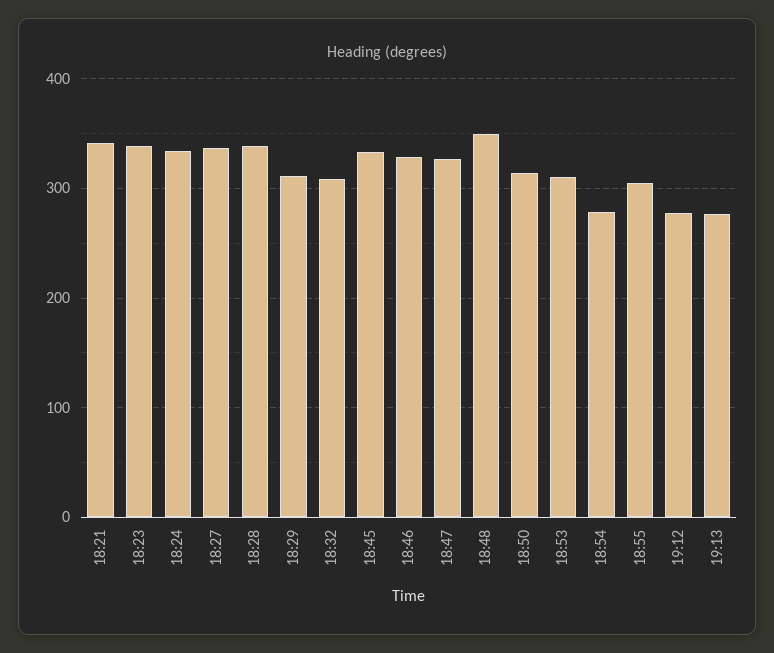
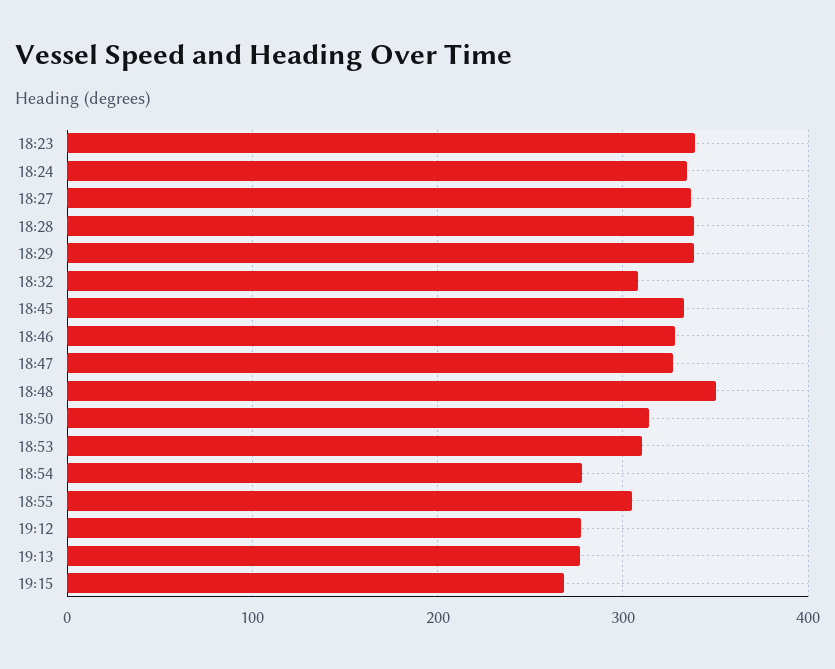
18:21: 340 -> none
18:29: 310 -> 340
19:15: none -> 270

